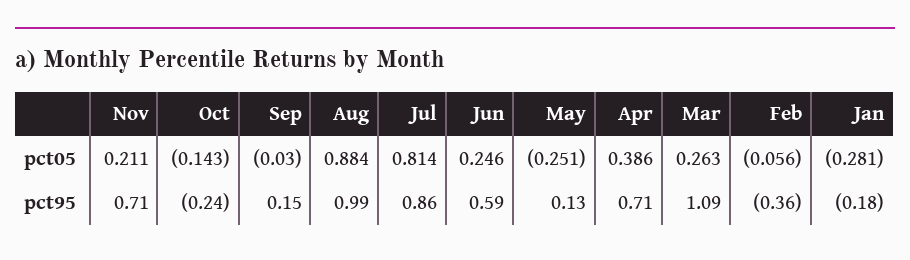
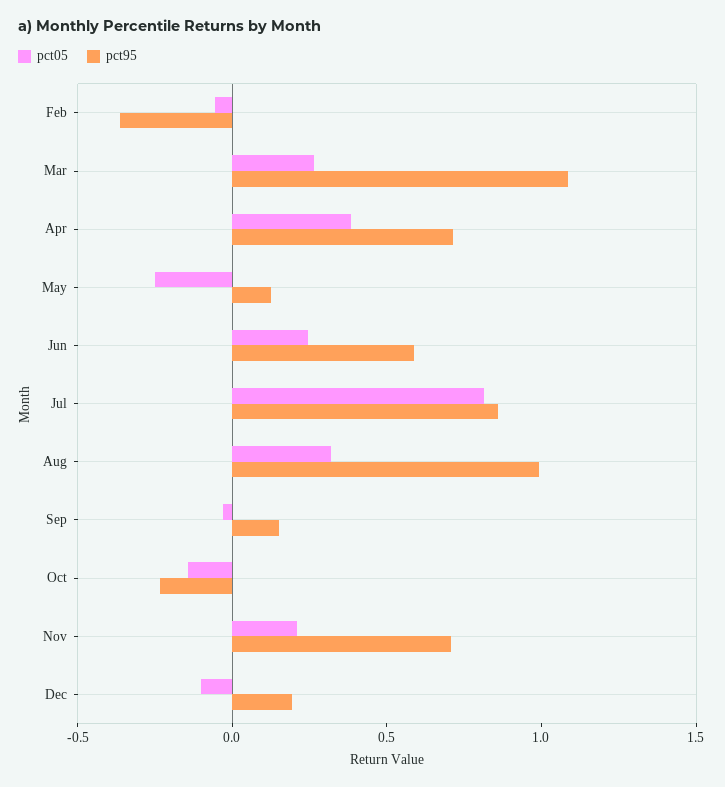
pct05, Aug: 0.884 -> 0.3
pct05, Jan: -0.281 -> none
pct95, Jan: -0.18 -> none
pct05, Dec: none -> -0.1
pct95, Dec: none -> 0.2

